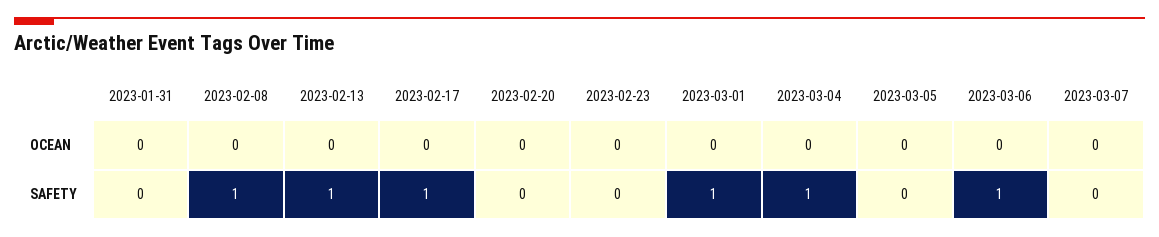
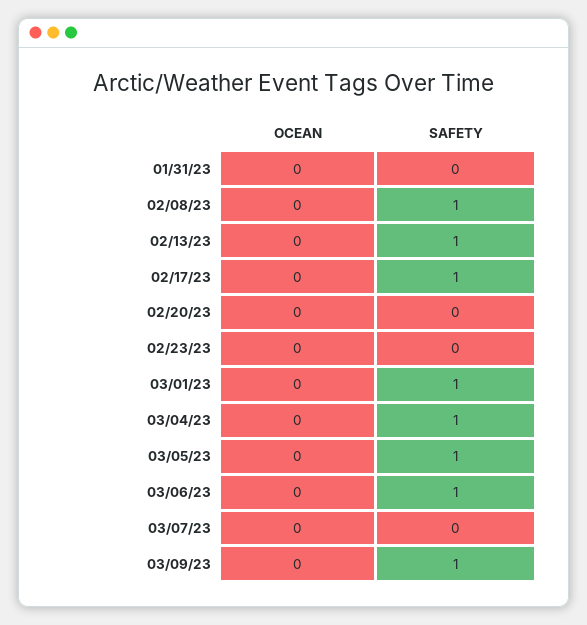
2023-03-05, SAFETY: 0 -> 1
03/09/23, OCEAN: none -> 0
03/09/23, SAFETY: none -> 1

